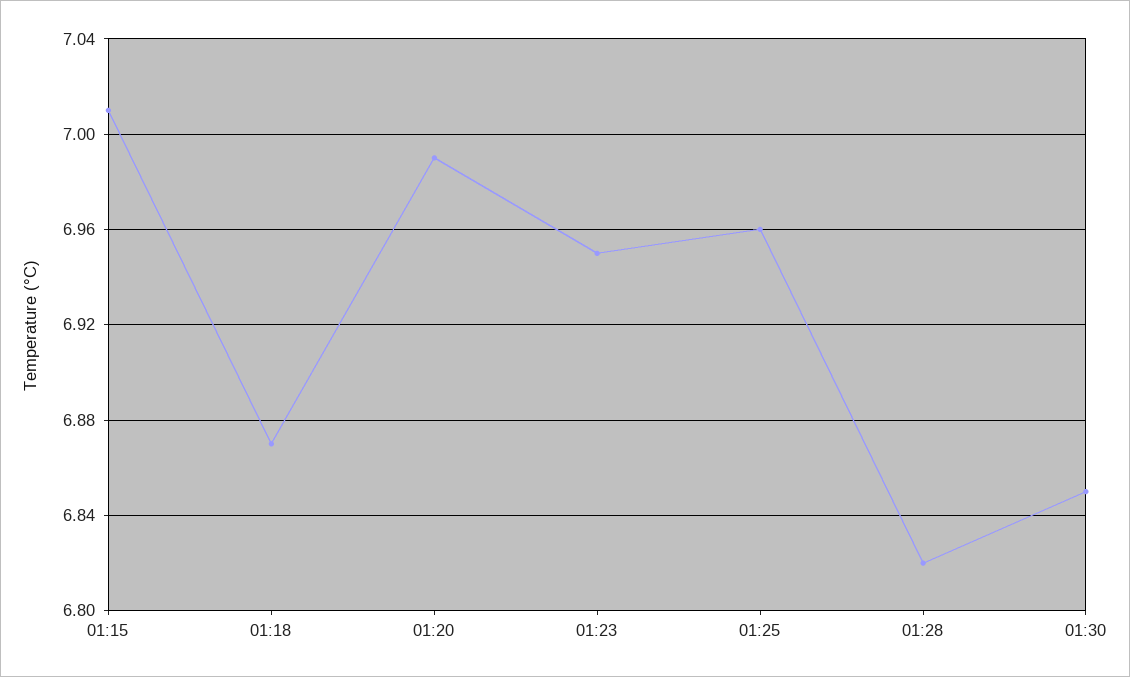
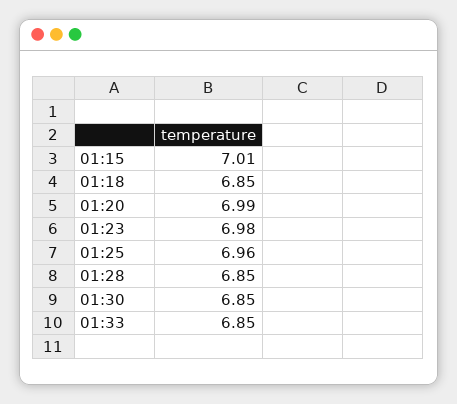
01:18: 6.87 -> 6.85
01:23: 6.95 -> 6.98
01:28: 6.82 -> 6.85
01:33: none -> 6.85

